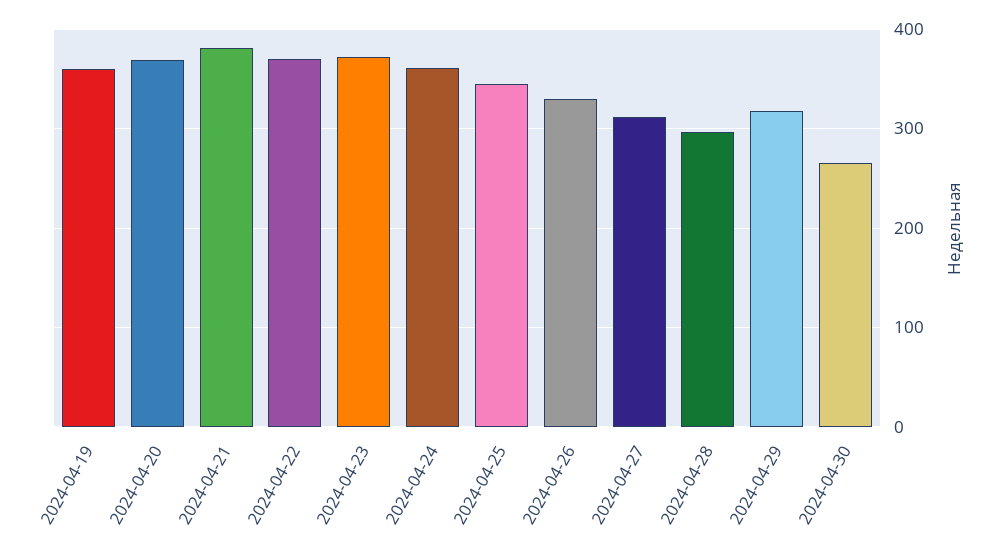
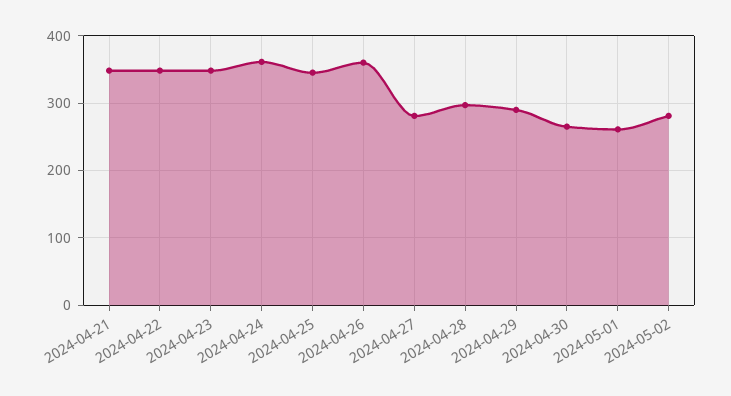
2024-04-19: 360 -> none
2024-04-20: 370 -> none
2024-04-21: 380 -> 350
2024-04-22: 370 -> 350
2024-04-23: 370 -> 350
2024-04-26: 330 -> 360
2024-04-27: 310 -> 280
2024-04-29: 320 -> 290
2024-05-01: none -> 260
2024-05-02: none -> 280

